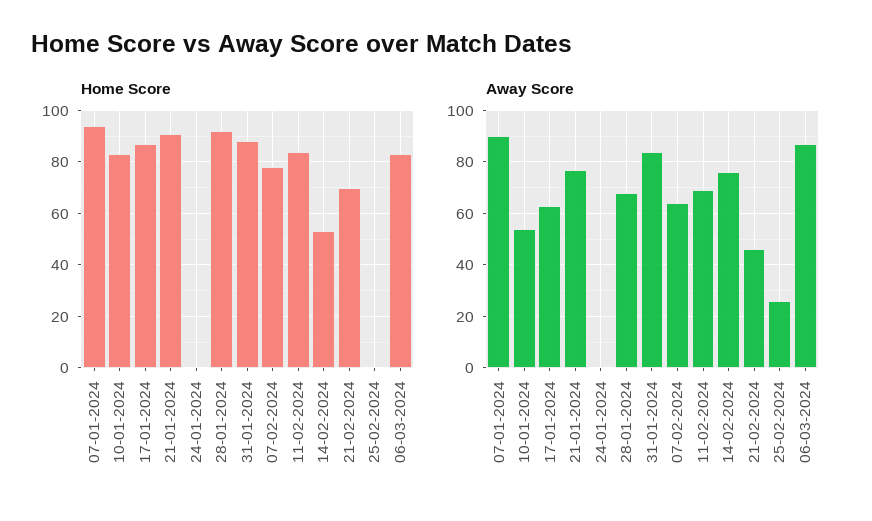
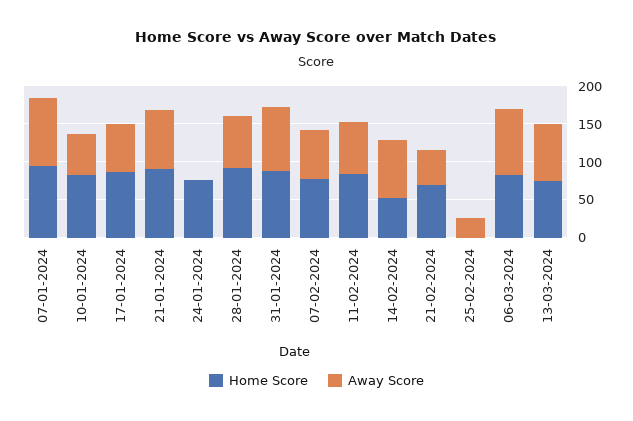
Home Score, 24-01-2024: 0 -> 75
Home Score, 13-03-2024: none -> 75
Away Score, 13-03-2024: none -> 75

